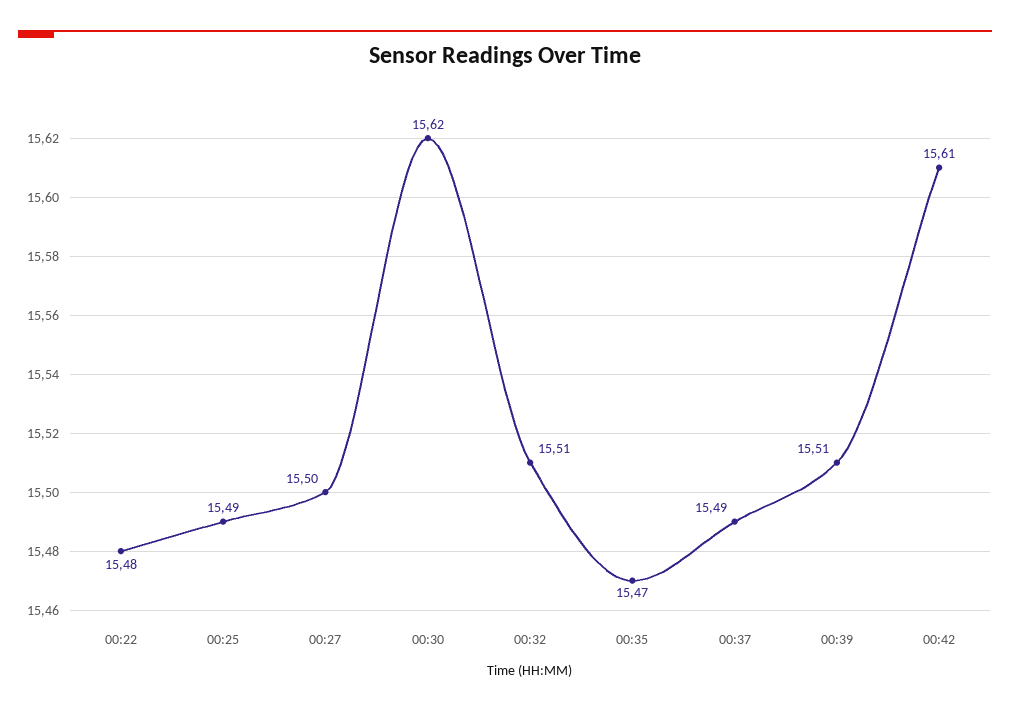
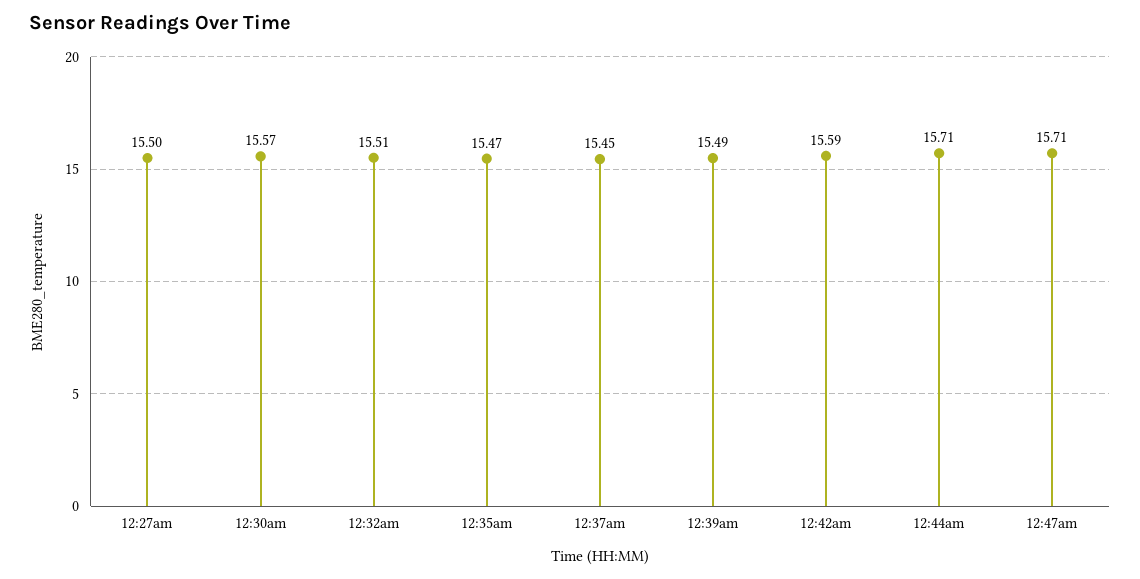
00:22: 15.48 -> none
00:25: 15.49 -> none
00:30: 15.62 -> 15.57
00:37: 15.49 -> 15.45
00:39: 15.51 -> 15.49
00:42: 15.61 -> 15.59
12:44am: none -> 15.71
12:47am: none -> 15.71

